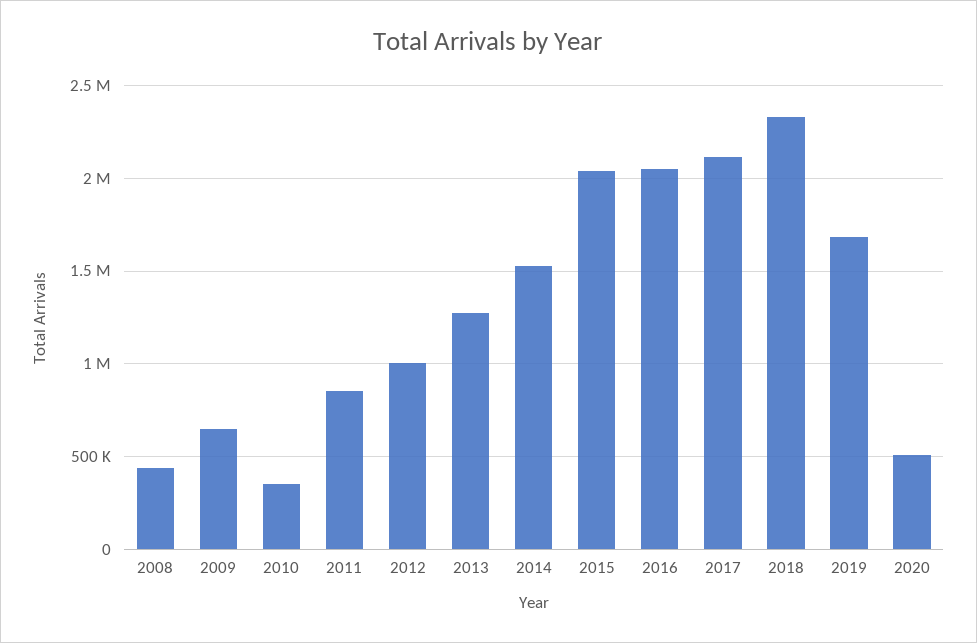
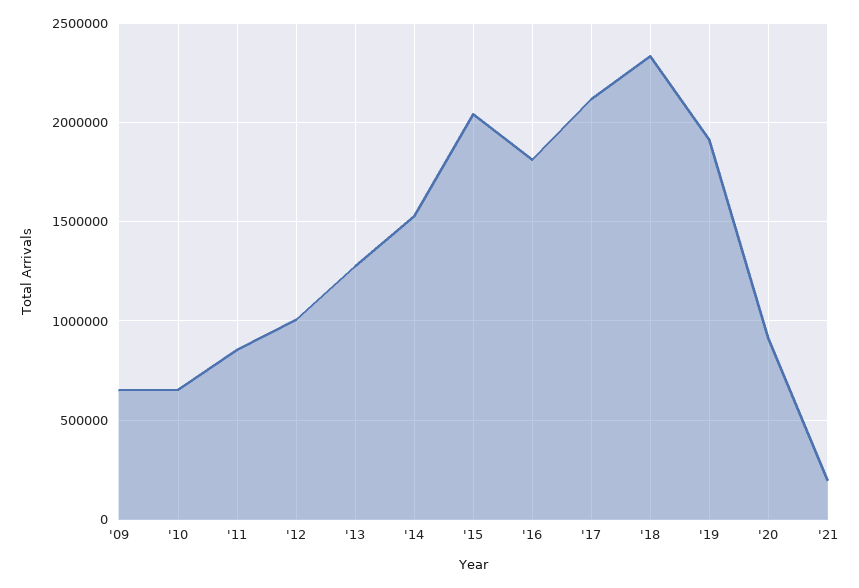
2008: 450000 -> none
2010: 350000 -> 650000
2016: 2050000 -> 1800000
2019: 1700000 -> 1900000
2020: 500000 -> 900000
'21: none -> 200000

